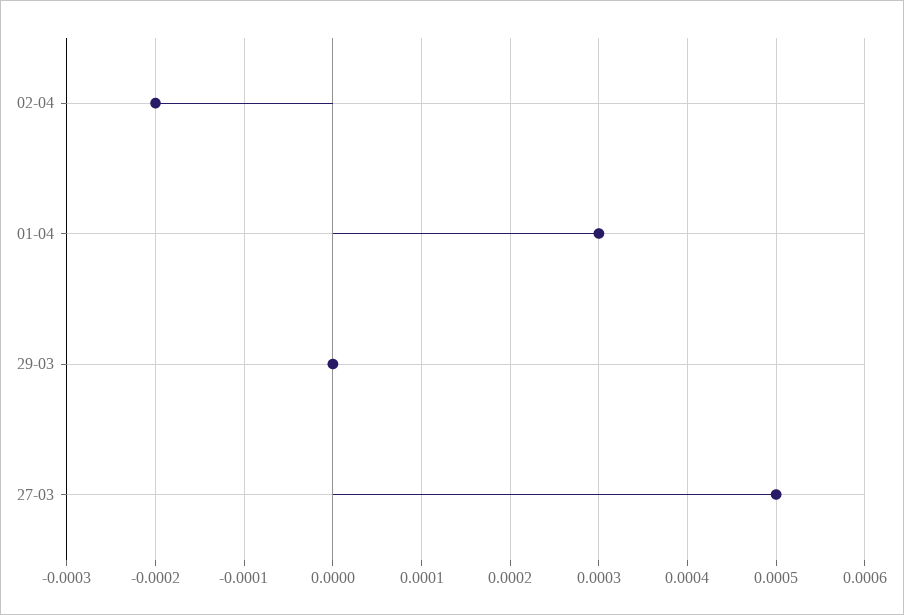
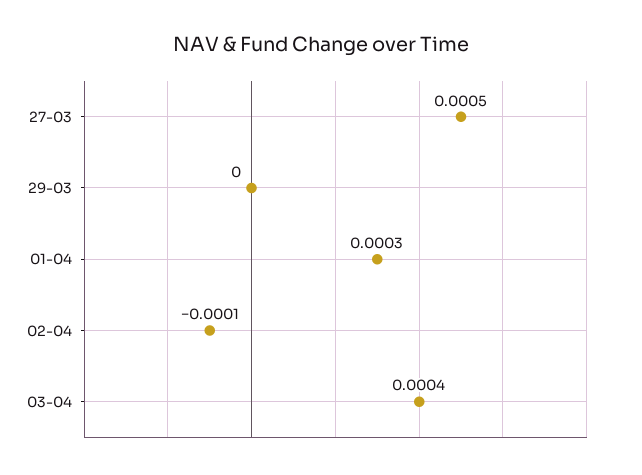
02-04: -0.0002 -> -0.0001
03-04: none -> 0.0004

